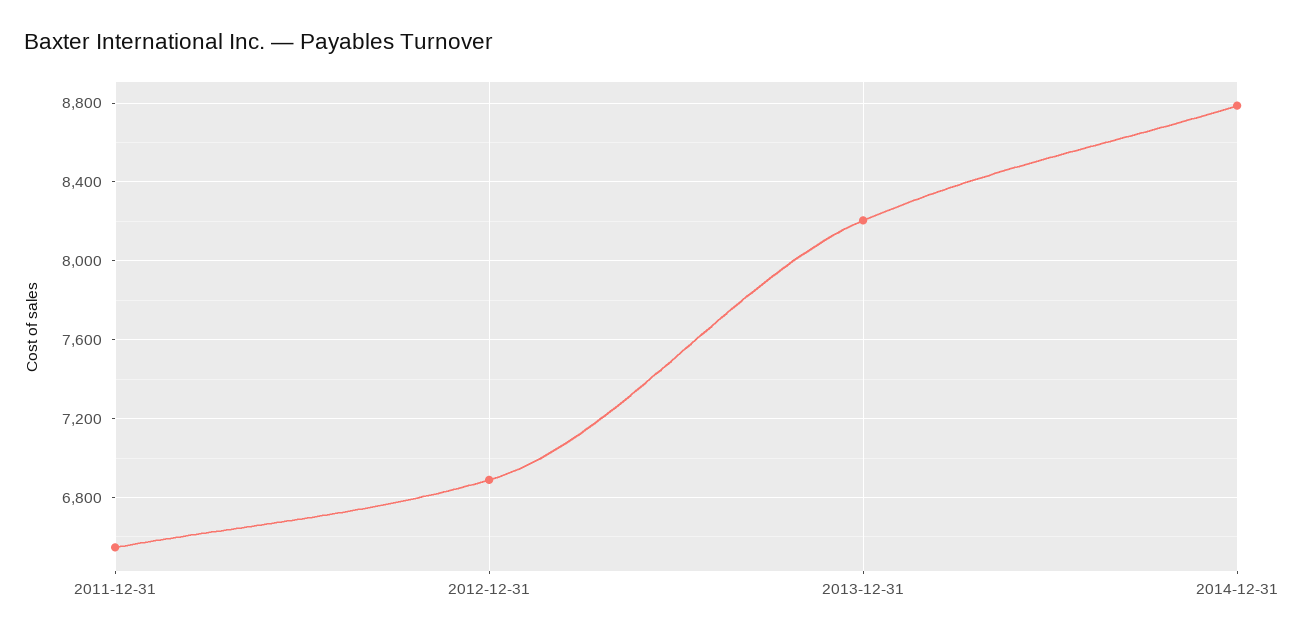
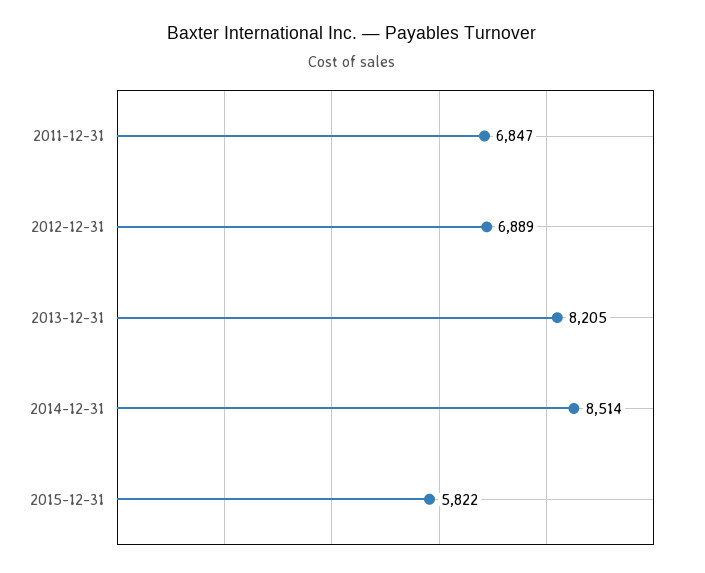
2011-12-31: 6550 -> 6847
2014-12-31: 8800 -> 8514
2015-12-31: none -> 5822

